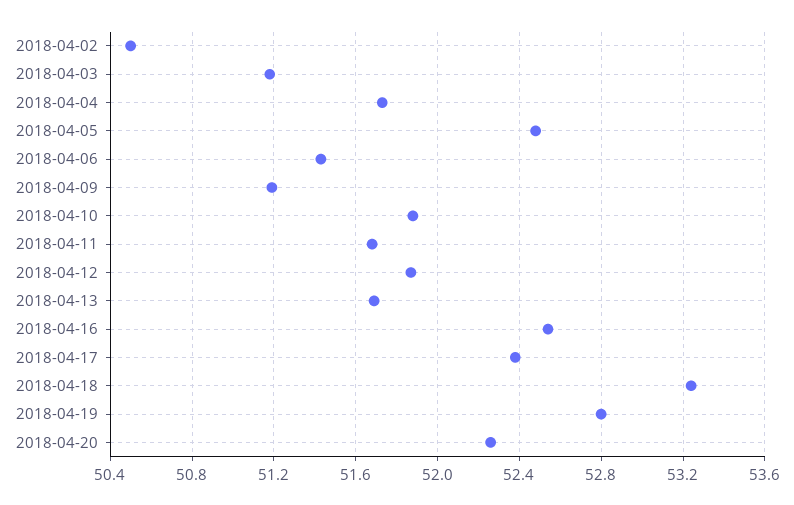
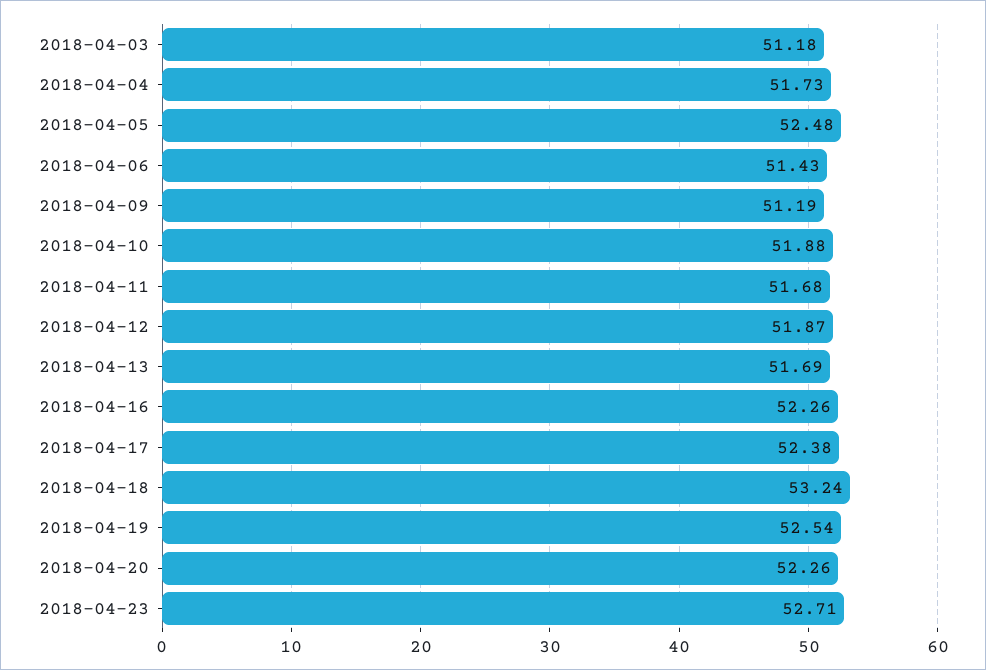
2018-04-02: 50.5 -> none
2018-04-16: 52.55 -> 52.26
2018-04-19: 52.8 -> 52.54
2018-04-23: none -> 52.71

